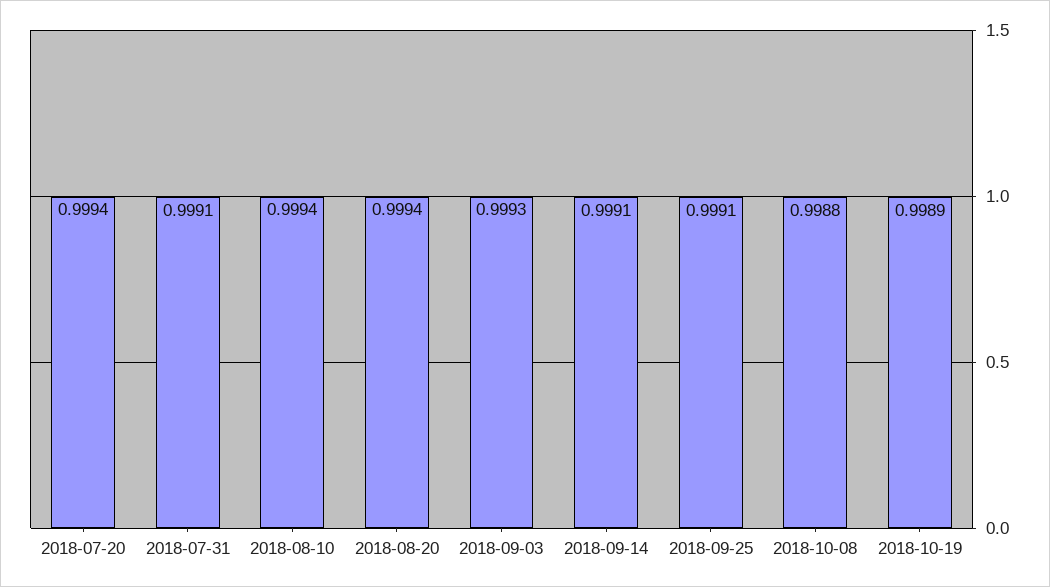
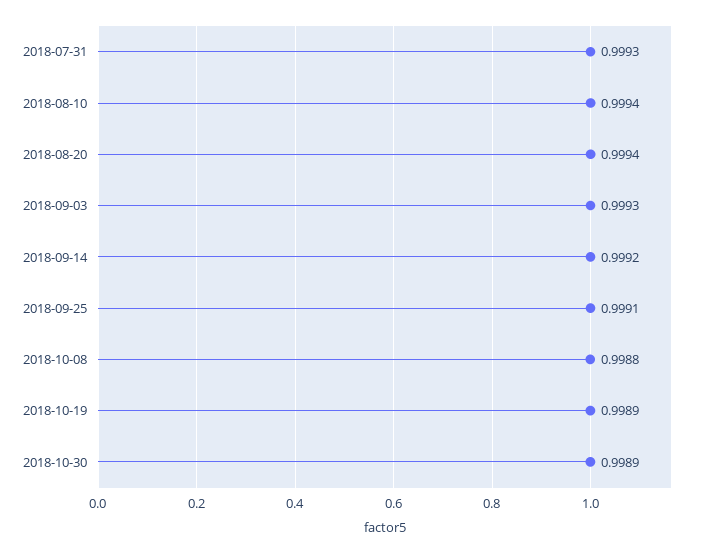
2018-07-20: 0.9994 -> none
2018-07-31: 0.9991 -> 0.9993
2018-09-14: 0.9991 -> 0.9992
2018-10-30: none -> 0.9989

